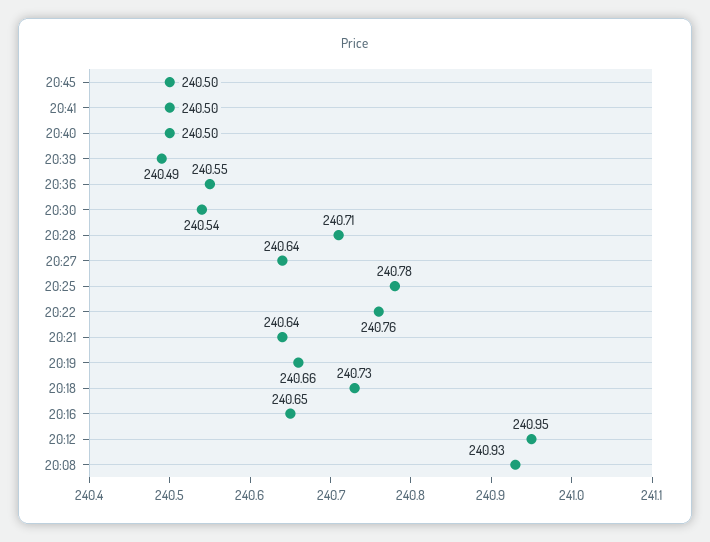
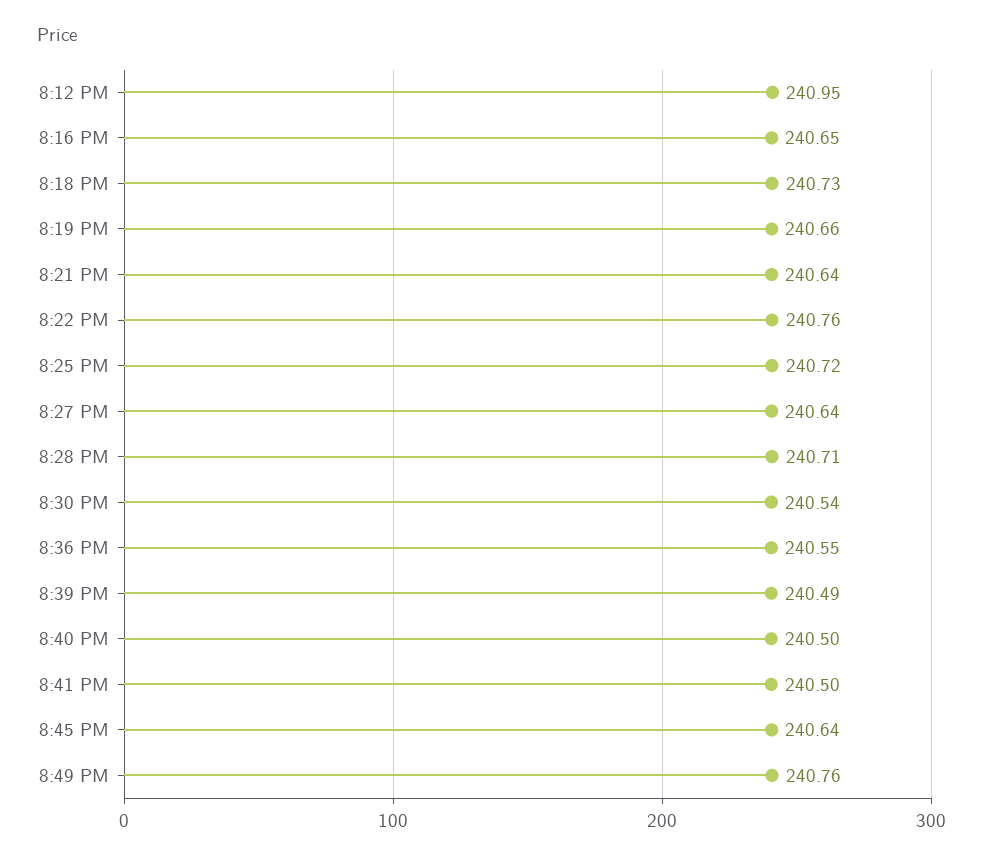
20:45: 240.5 -> 240.64
20:25: 240.78 -> 240.72
20:08: 240.93 -> none
8:49 PM: none -> 240.76

